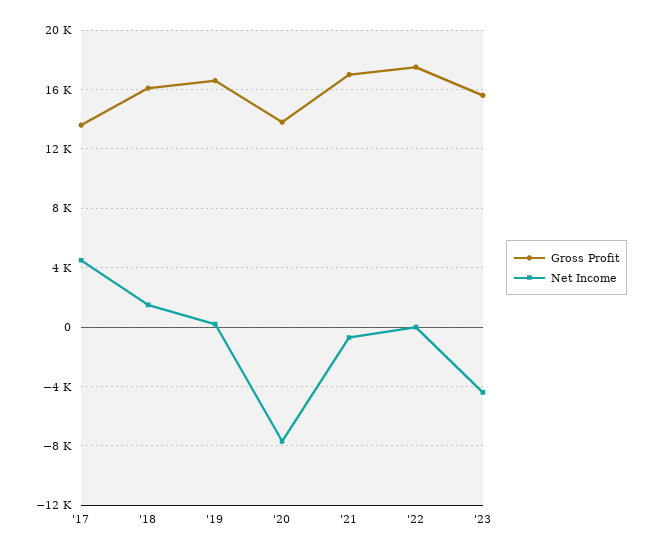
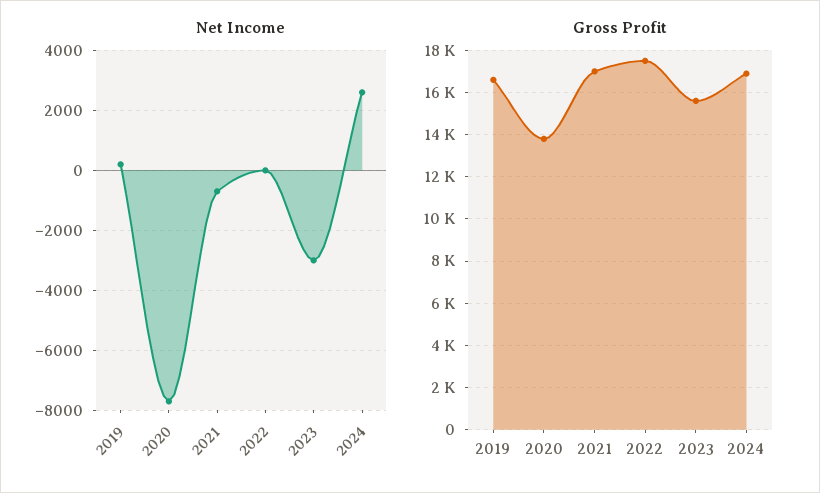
Gross Profit, '17: 13500 -> none
Net Income, '17: 4500 -> none
Gross Profit, '18: 16000 -> none
Net Income, '18: 1500 -> none
Net Income, '23: -4500 -> -3000
Net Income, 2024: none -> 2600
Gross Profit, 2024: none -> 17000

